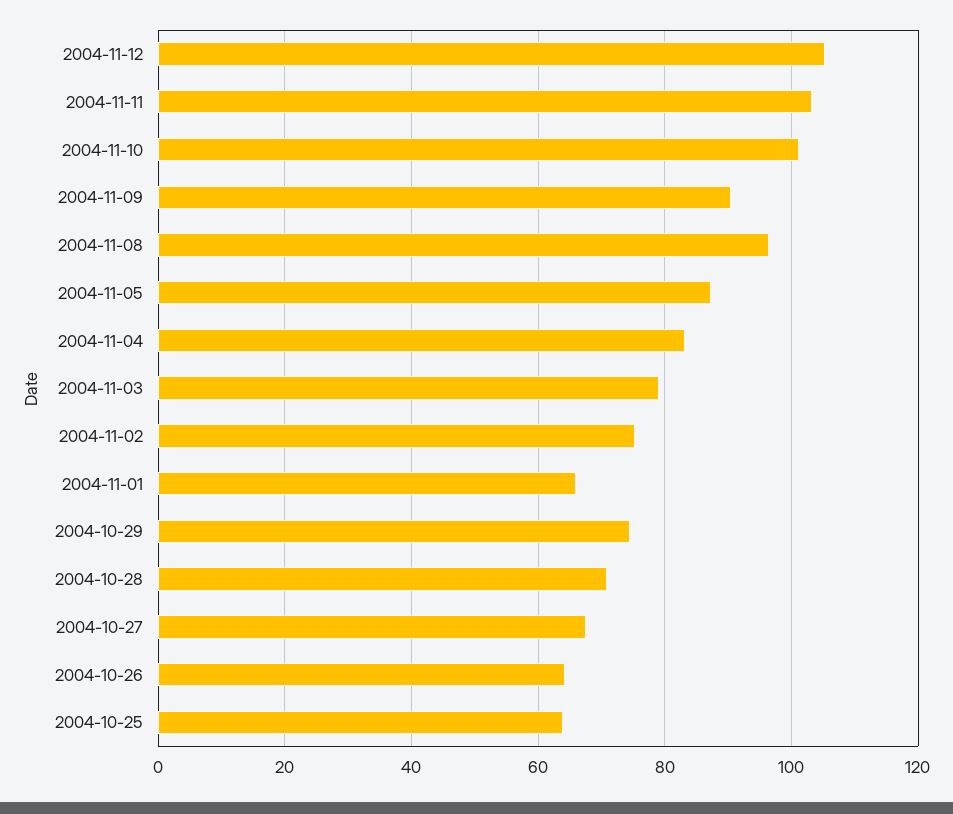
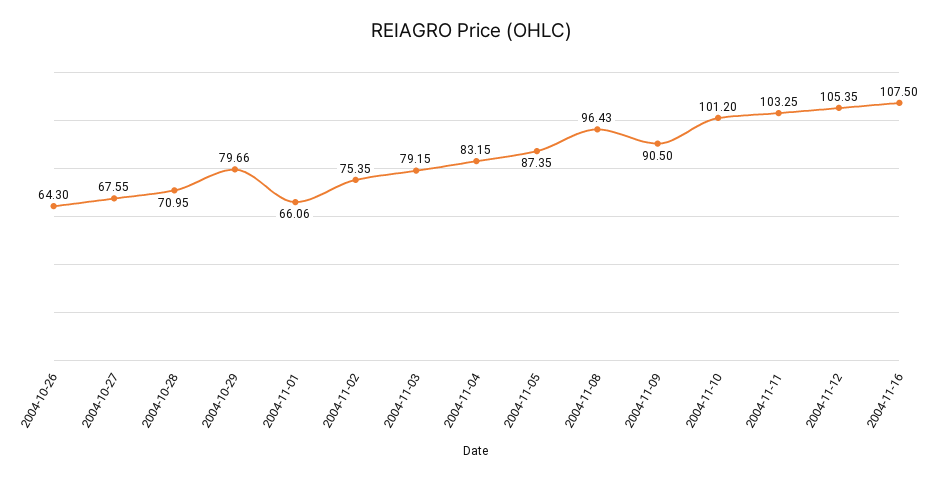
2004-10-29: 74 -> 79.66
2004-10-25: 64 -> none
2004-11-16: none -> 107.5

